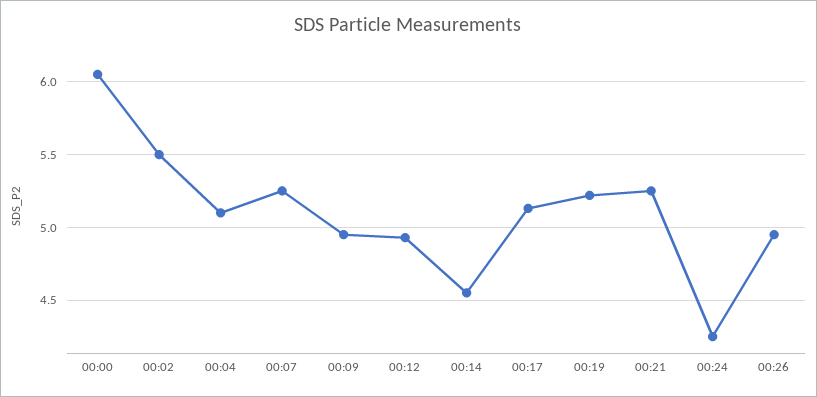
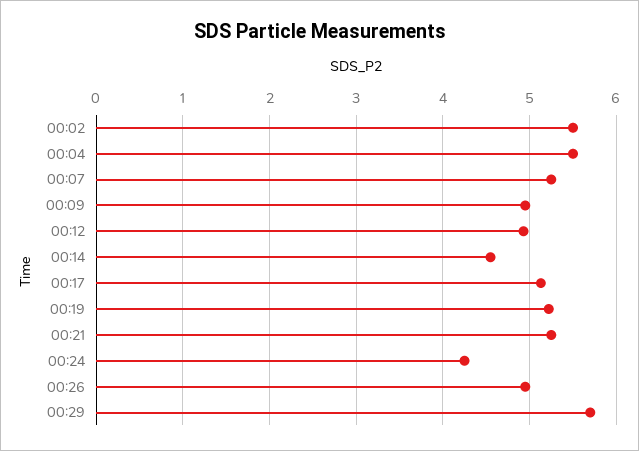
00:00: 6.05 -> none
00:04: 5.1 -> 5.5
00:29: none -> 5.7

